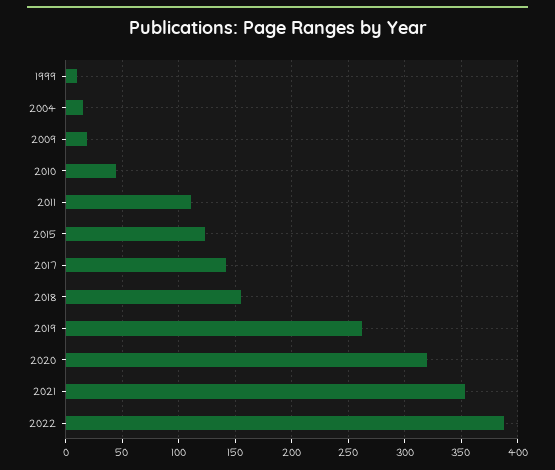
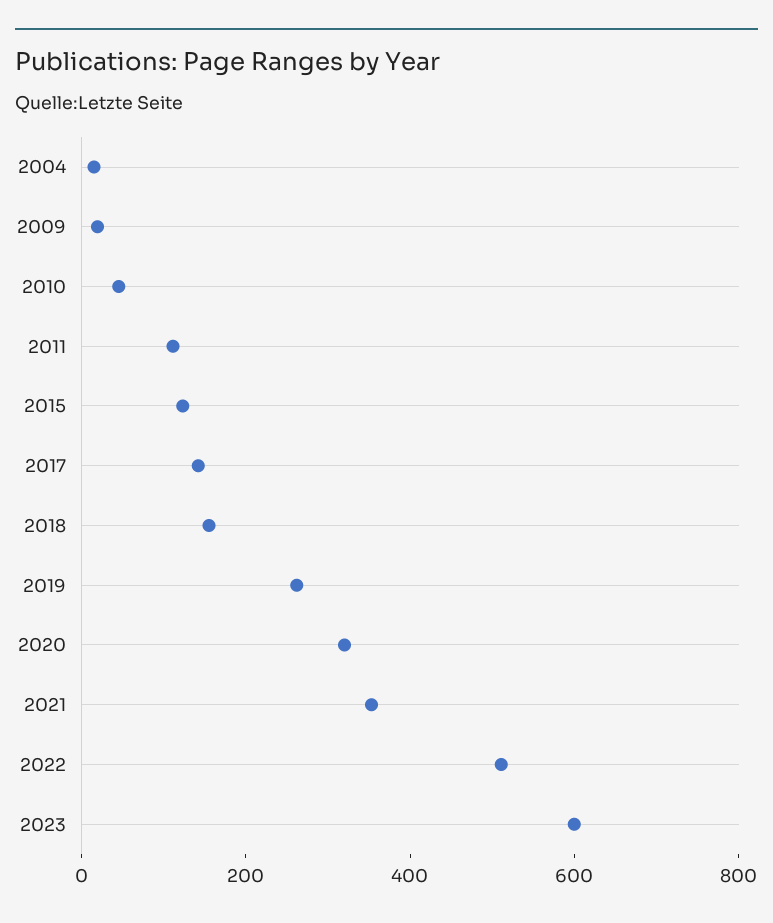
1999: 10 -> none
2022: 390 -> 500
2023: none -> 600

